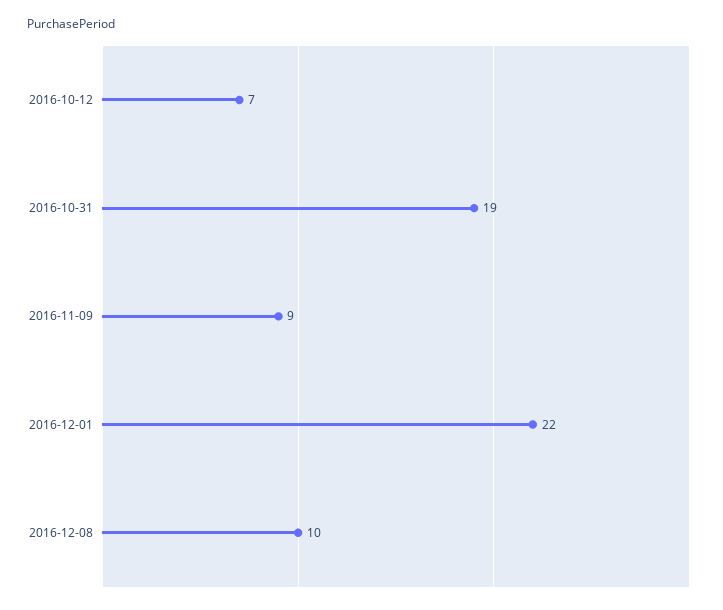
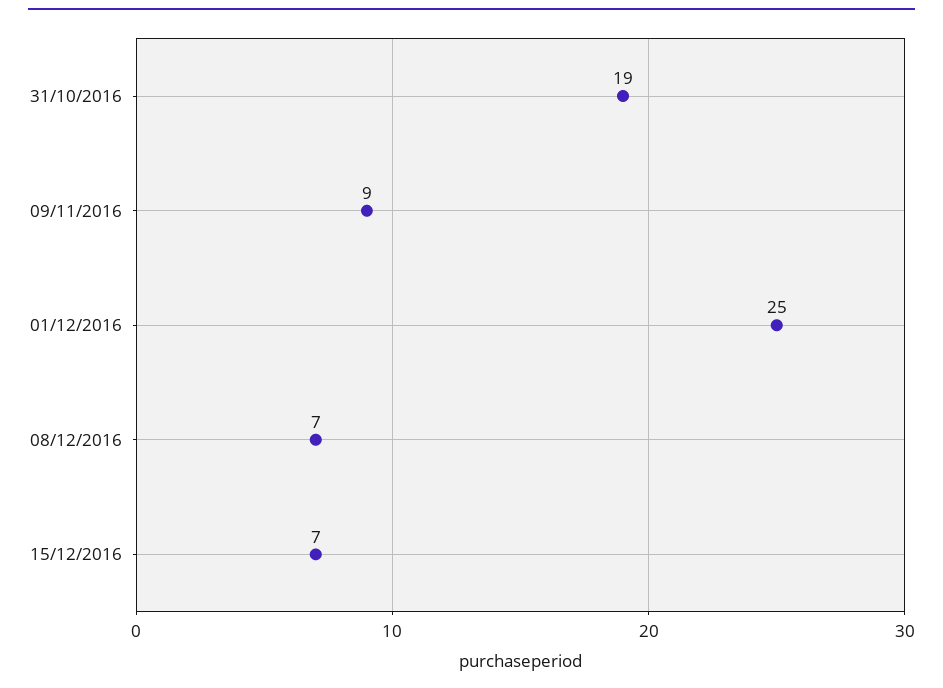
2016-10-12: 7 -> none
2016-12-01: 22 -> 25
2016-12-08: 10 -> 7
15/12/2016: none -> 7

